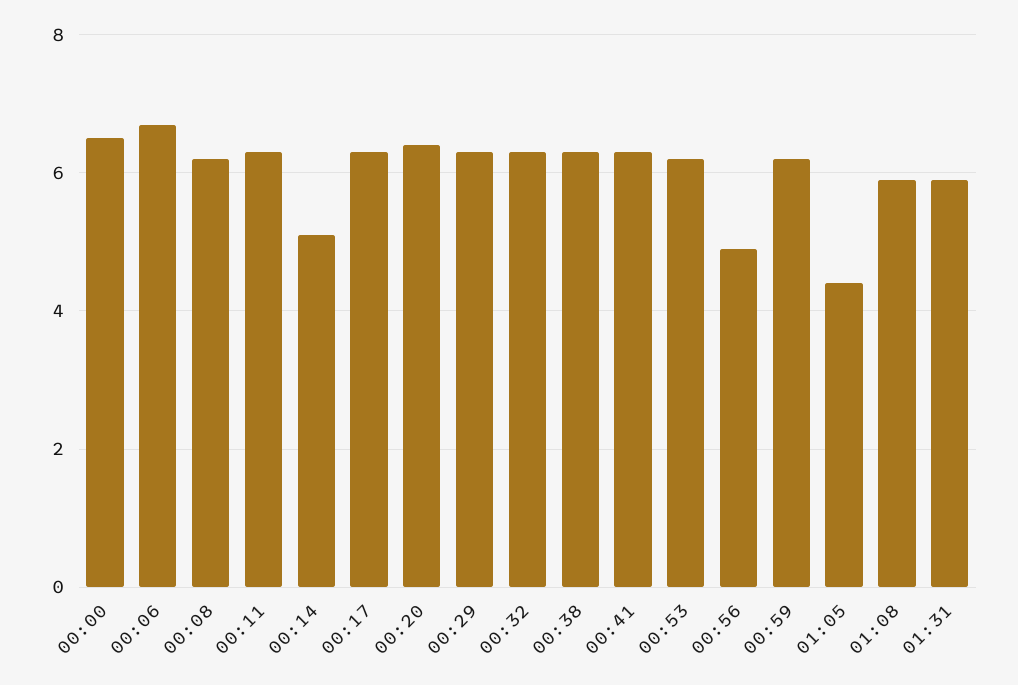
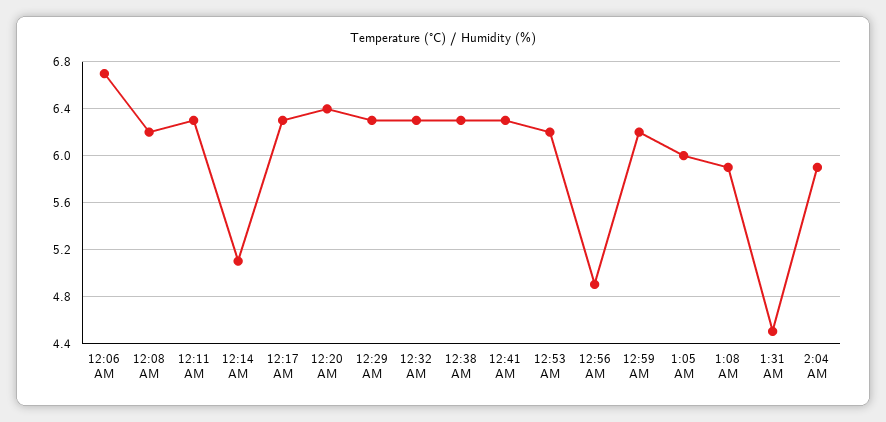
00:00: 6.5 -> none
01:05: 4.5 -> 6
01:31: 6 -> 4.5
2:04 AM: none -> 5.9

